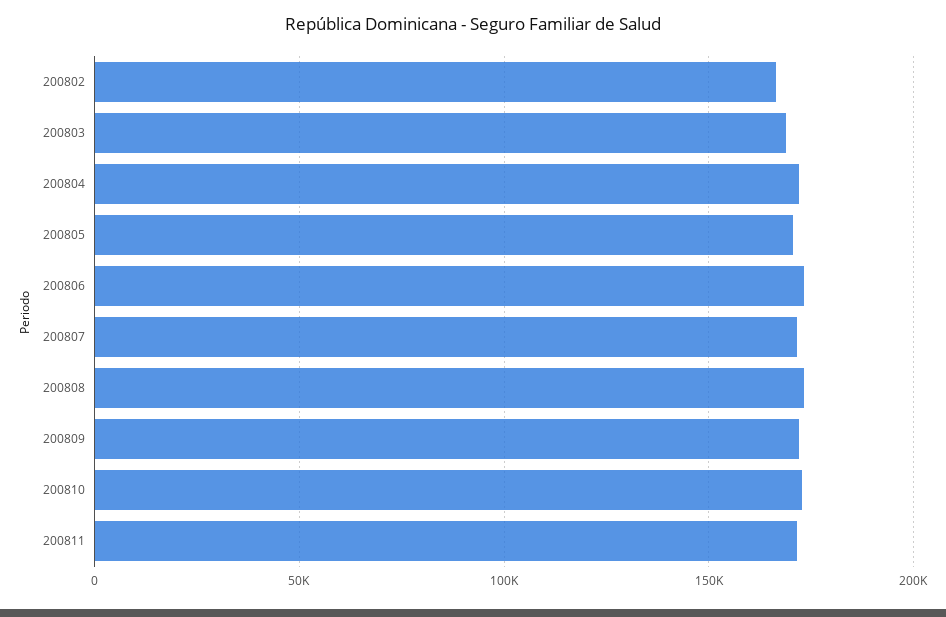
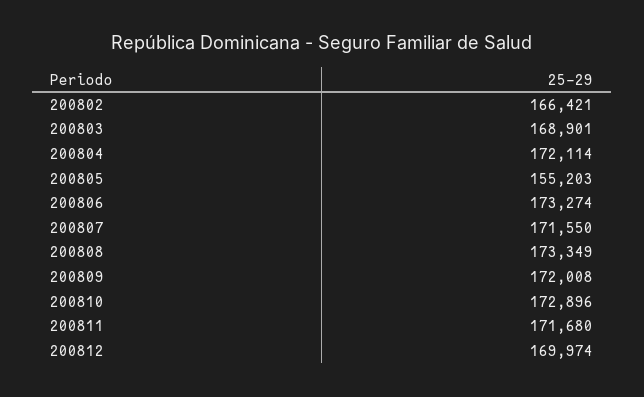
200805: 170000 -> 155203
200812: none -> 169974

